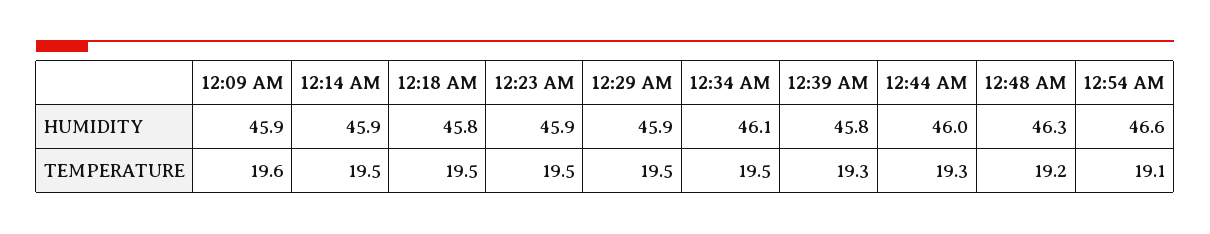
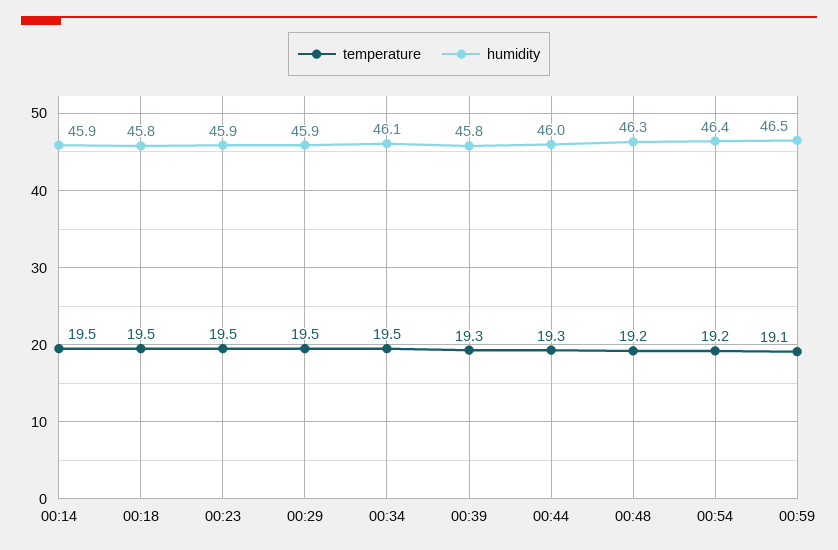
HUMIDITY, 12:09 AM: 45.9 -> none
HUMIDITY, 12:54 AM: 46.6 -> 46.4
TEMPERATURE, 12:09 AM: 19.6 -> none
TEMPERATURE, 12:54 AM: 19.1 -> 19.2
TEMPERATURE, 00:59: none -> 19.1
HUMIDITY, 00:59: none -> 46.5

